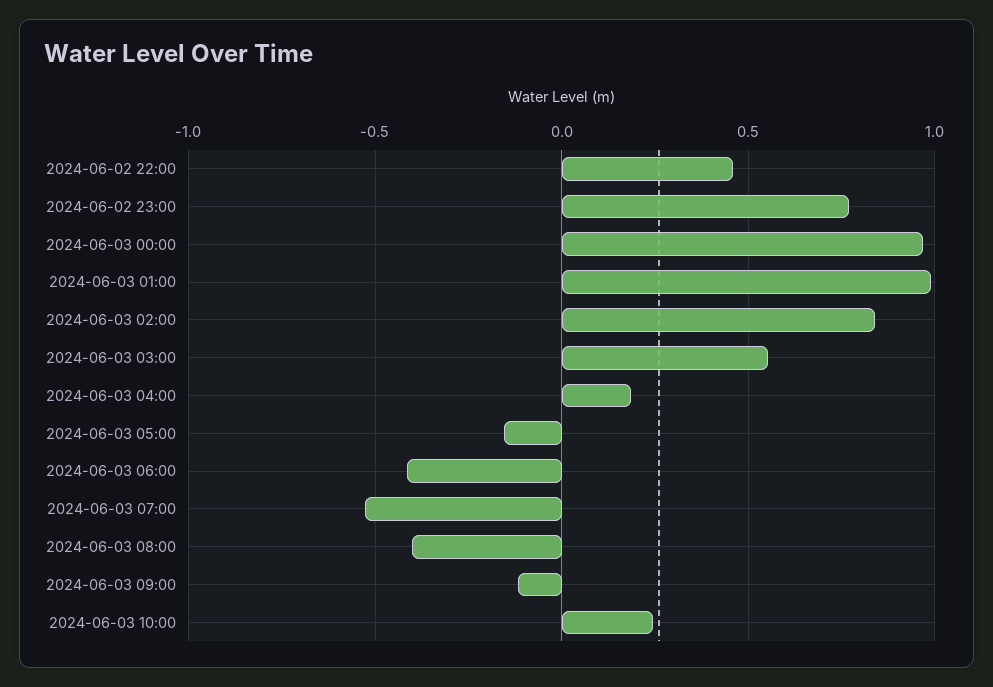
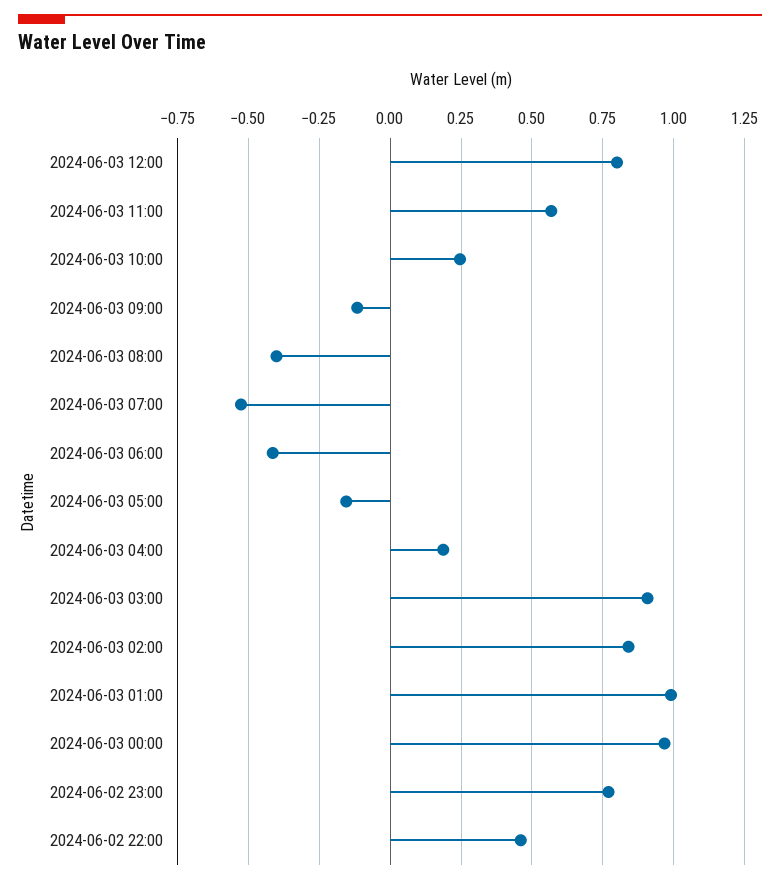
2024-06-03 03:00: 0.55 -> 0.9
2024-06-03 12:00: none -> 0.8
2024-06-03 11:00: none -> 0.575

